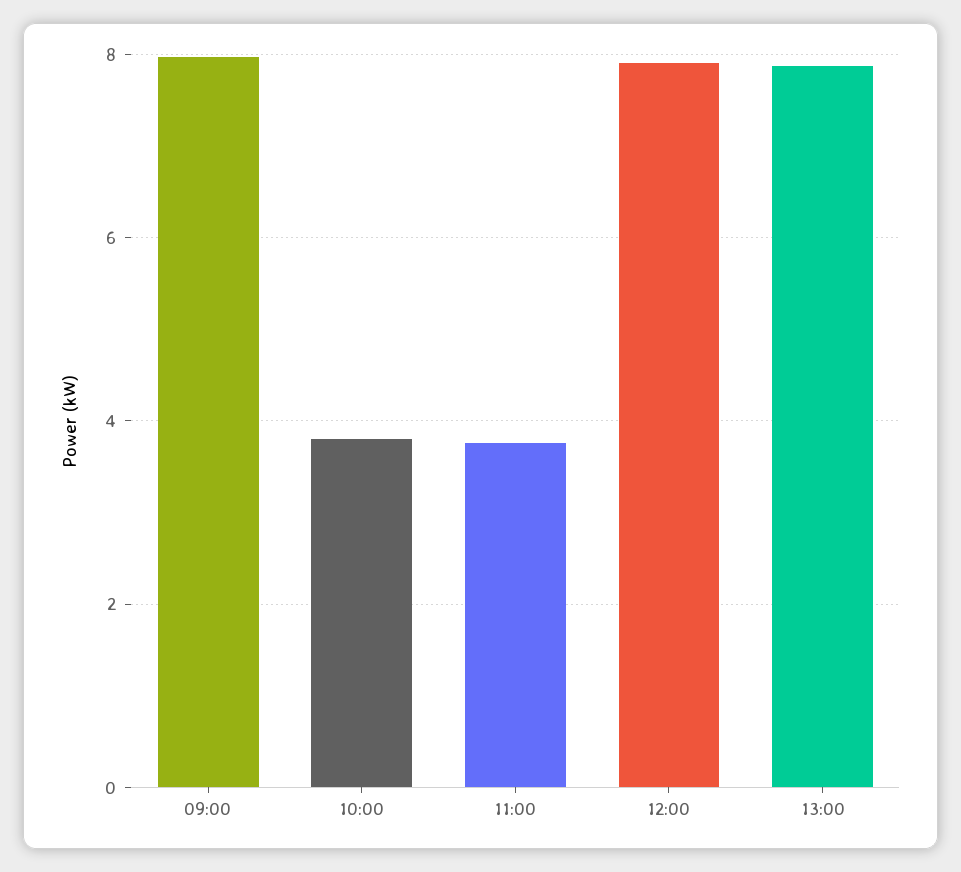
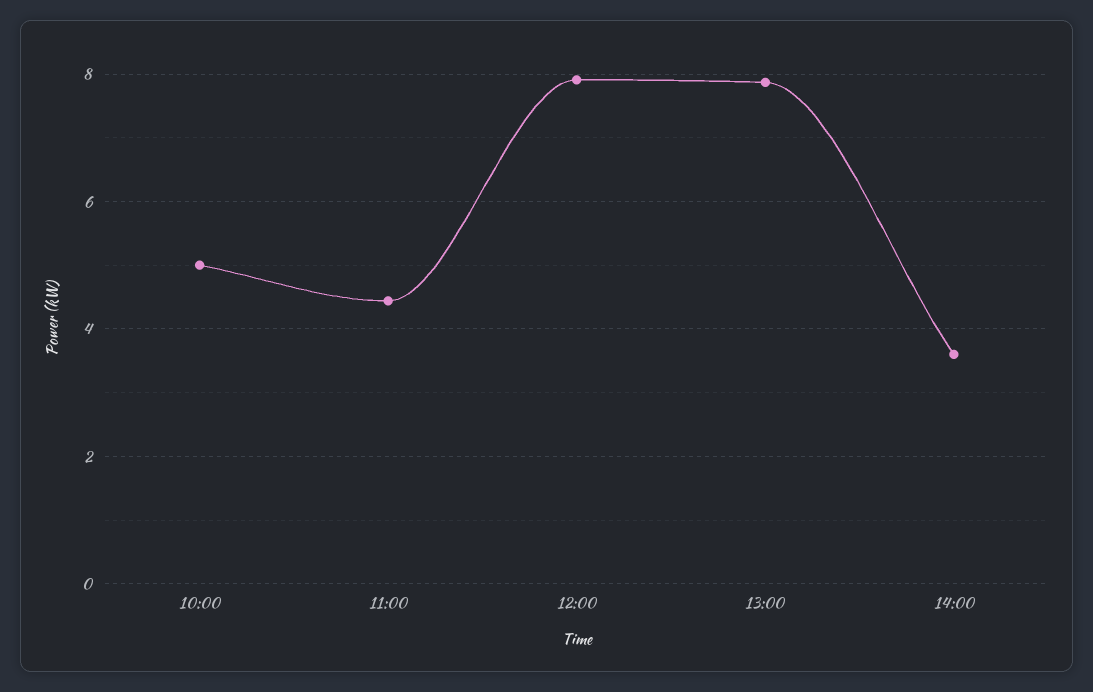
09:00: 8 -> none
10:00: 3.8 -> 5
11:00: 3.8 -> 4.4
14:00: none -> 3.6

